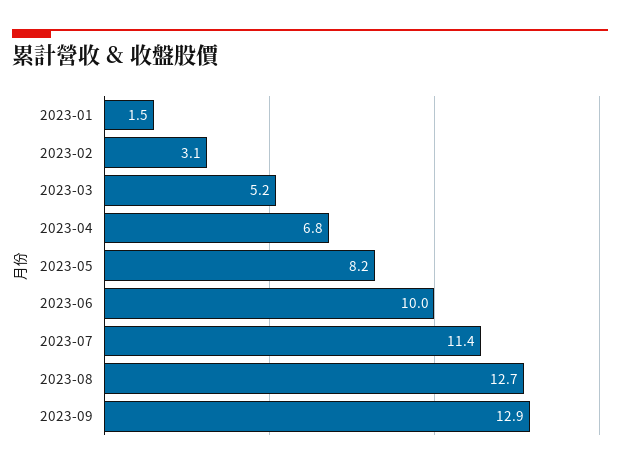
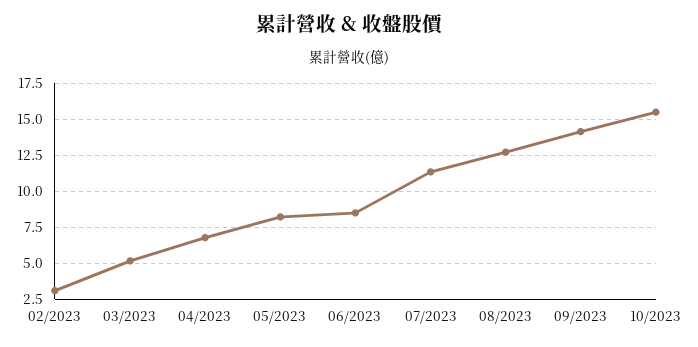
2023-01: 1.5 -> none
2023-06: 10 -> 8.5
2023-09: 12.9 -> 14
10/2023: none -> 15.5

